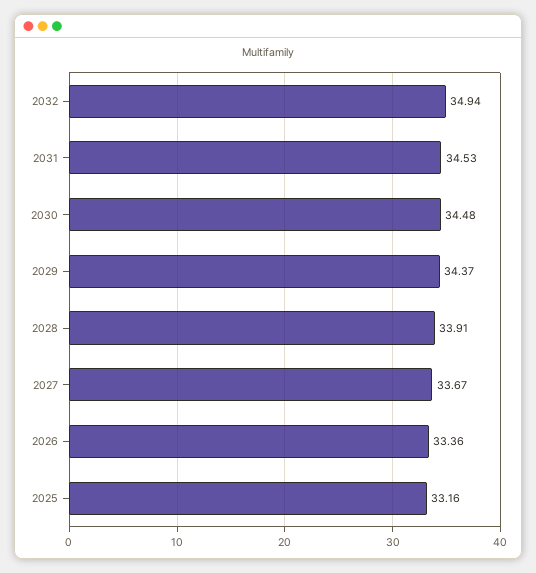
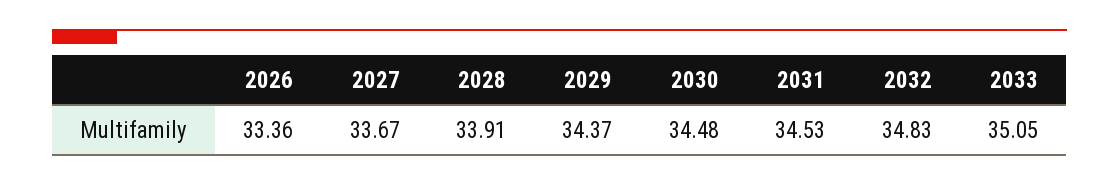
2032: 34.94 -> 34.83
2025: 33.16 -> none
2033: none -> 35.05

